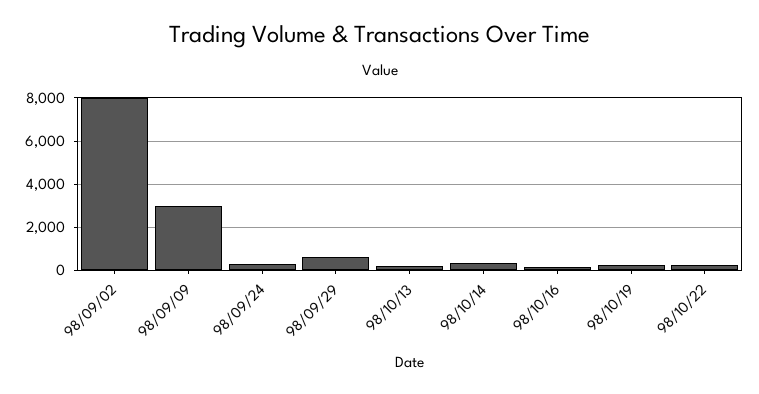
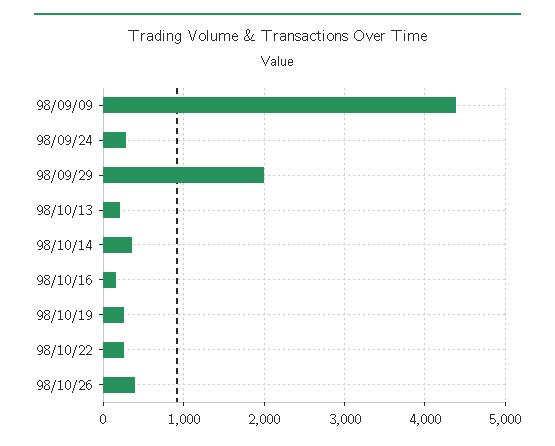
98/09/02: 8000 -> none
98/09/09: 3000 -> 4400
98/09/29: 500 -> 2000
98/10/26: none -> 400

